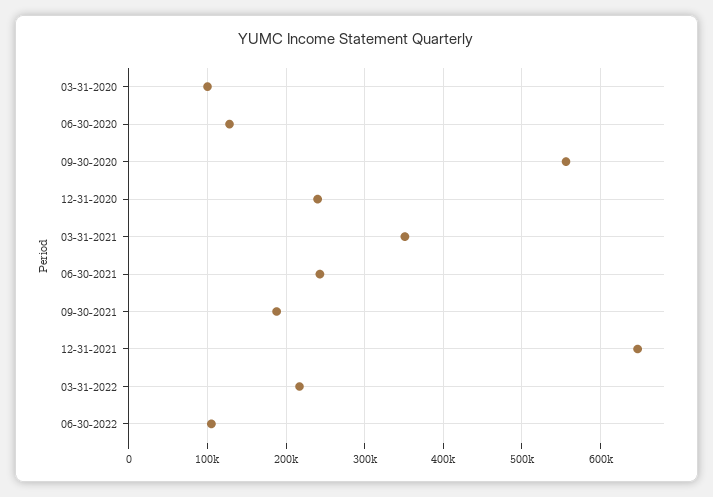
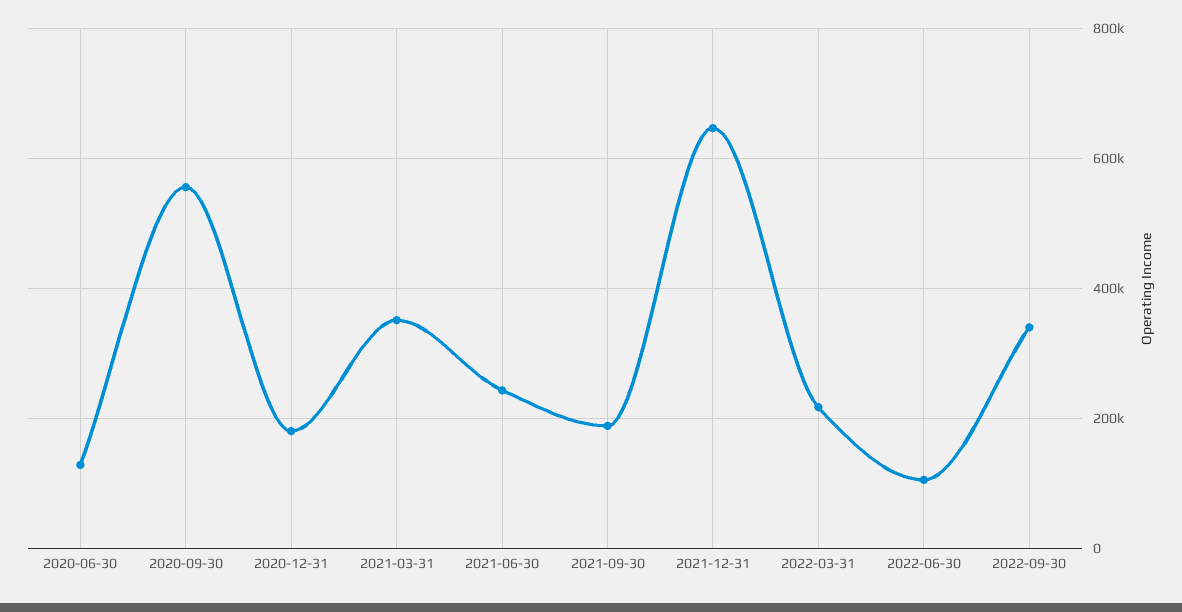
03-31-2020: 100000 -> none
12-31-2020: 240000 -> 180000
2022-09-30: none -> 340000

